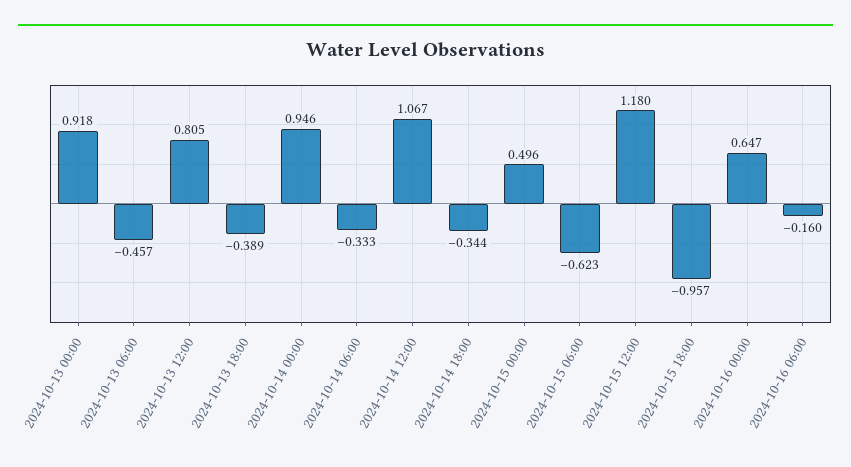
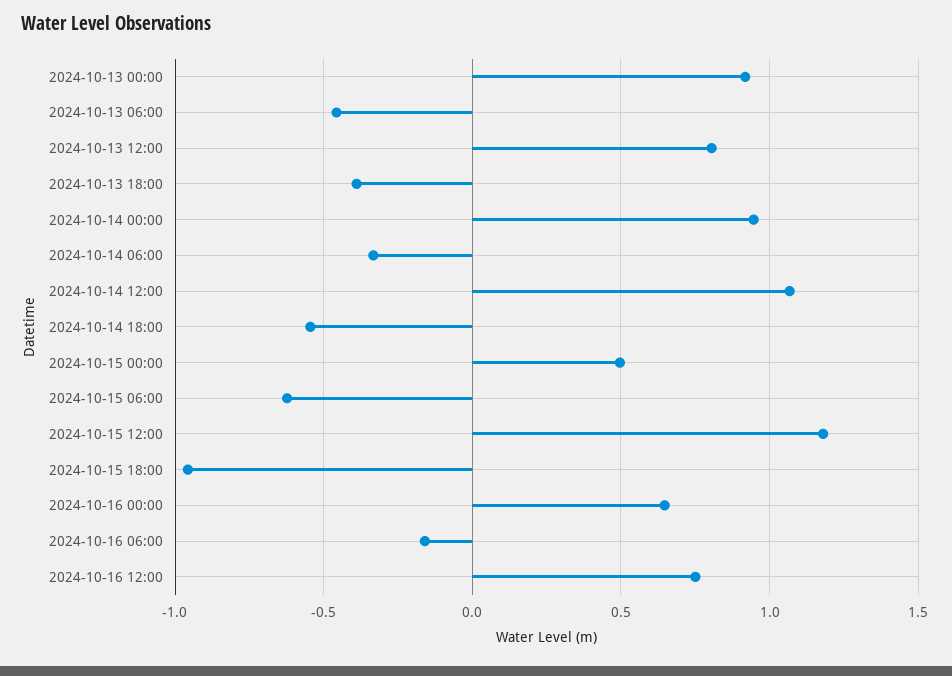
2024-10-14 18:00: -0.344 -> -0.55
2024-10-16 12:00: none -> 0.75

